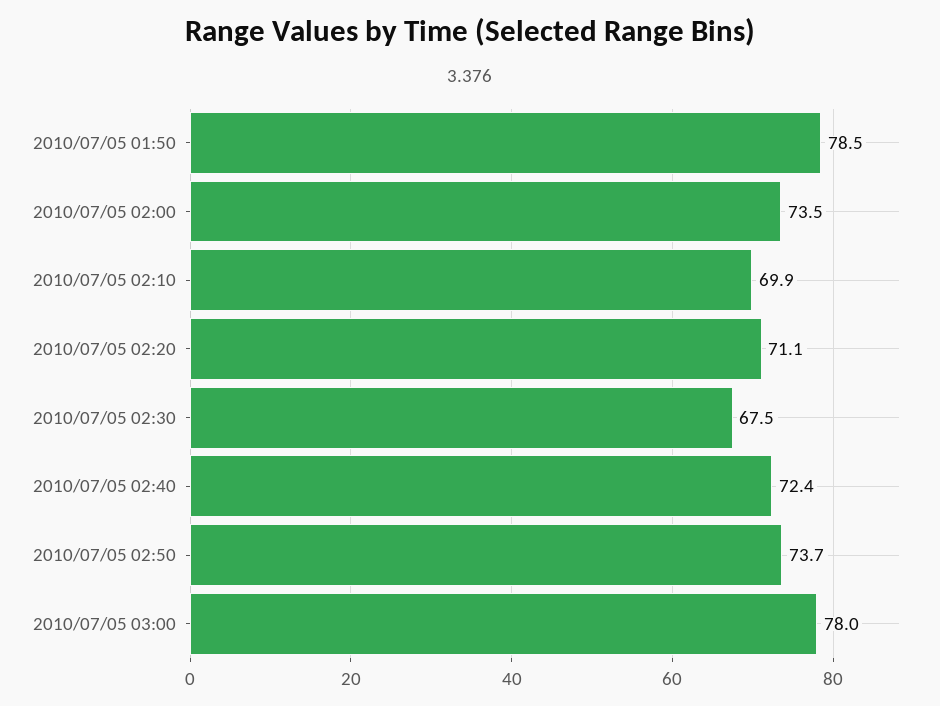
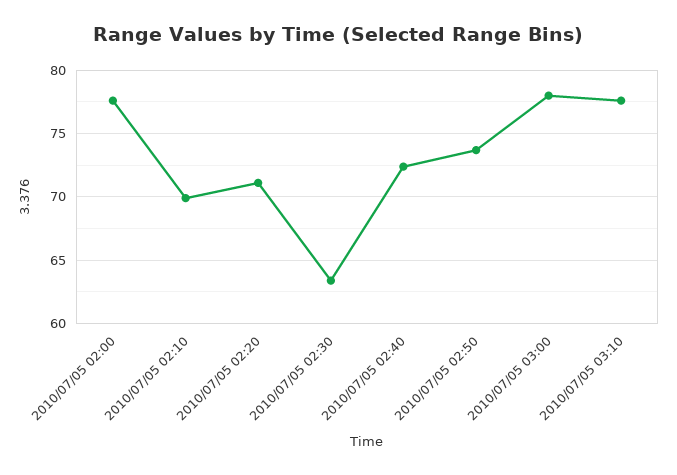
2010/07/05 01:50: 78.5 -> none
2010/07/05 02:00: 73.5 -> 77.5
2010/07/05 02:30: 67.5 -> 63.5
2010/07/05 03:10: none -> 77.5

